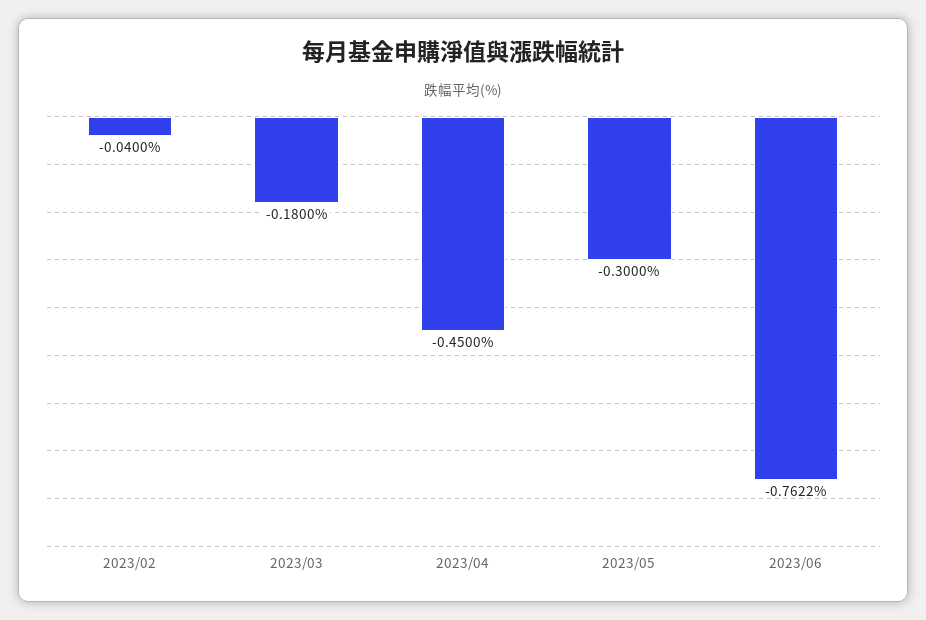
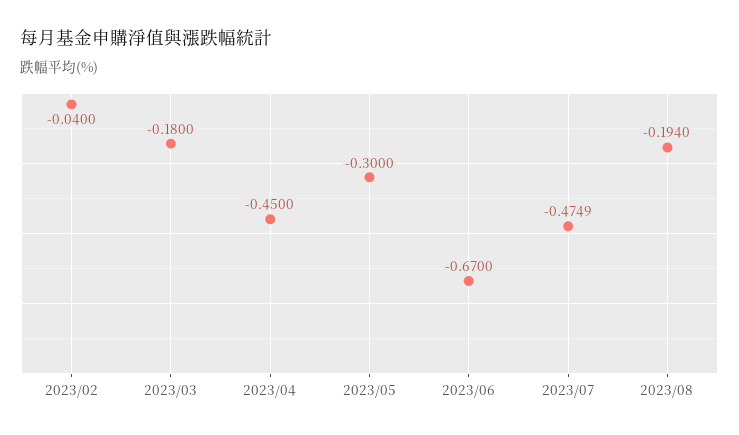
2023/06: -0.7622 -> -0.67
2023/07: none -> -0.4749
2023/08: none -> -0.194

